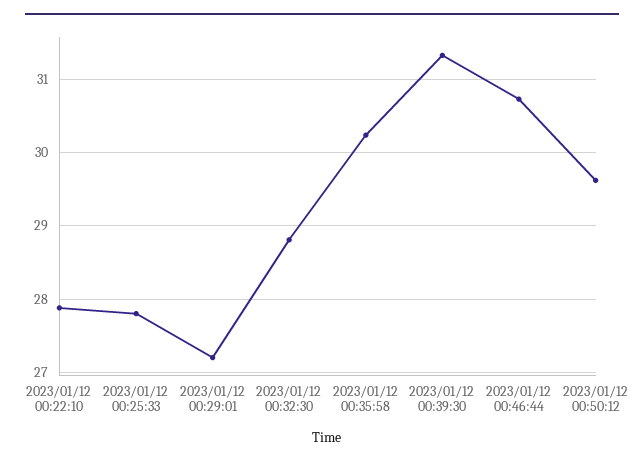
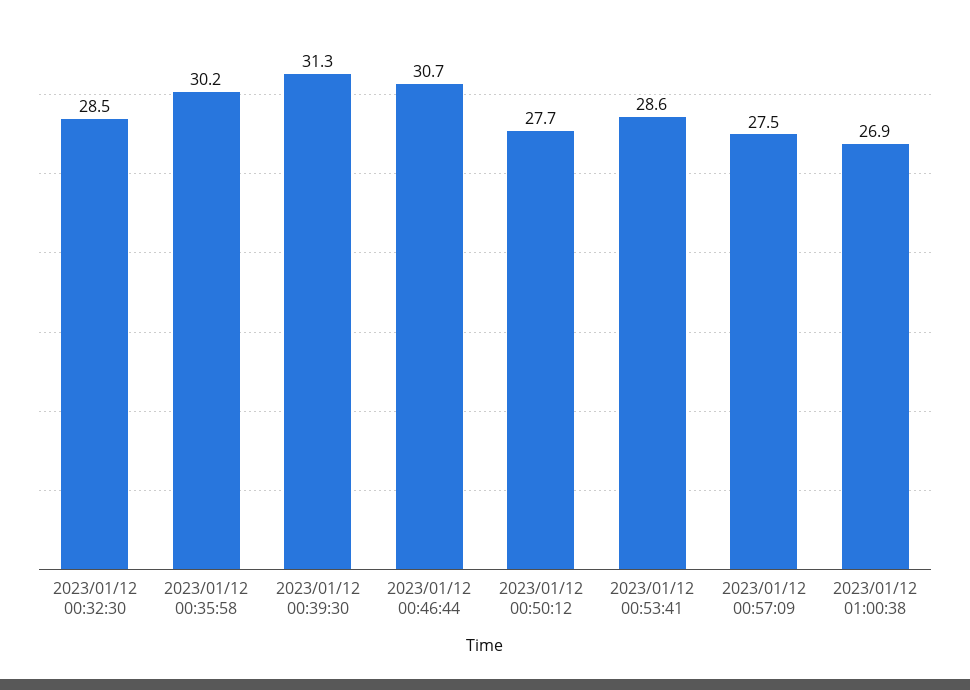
2023/01/12 00:22:10: 27.9 -> none
2023/01/12 00:25:33: 27.8 -> none
2023/01/12 00:29:01: 27.2 -> none
2023/01/12 00:32:30: 28.8 -> 28.5
2023/01/12 00:50:12: 29.6 -> 27.7
2023/01/12 00:53:41: none -> 28.6
2023/01/12 00:57:09: none -> 27.5
2023/01/12 01:00:38: none -> 26.9

